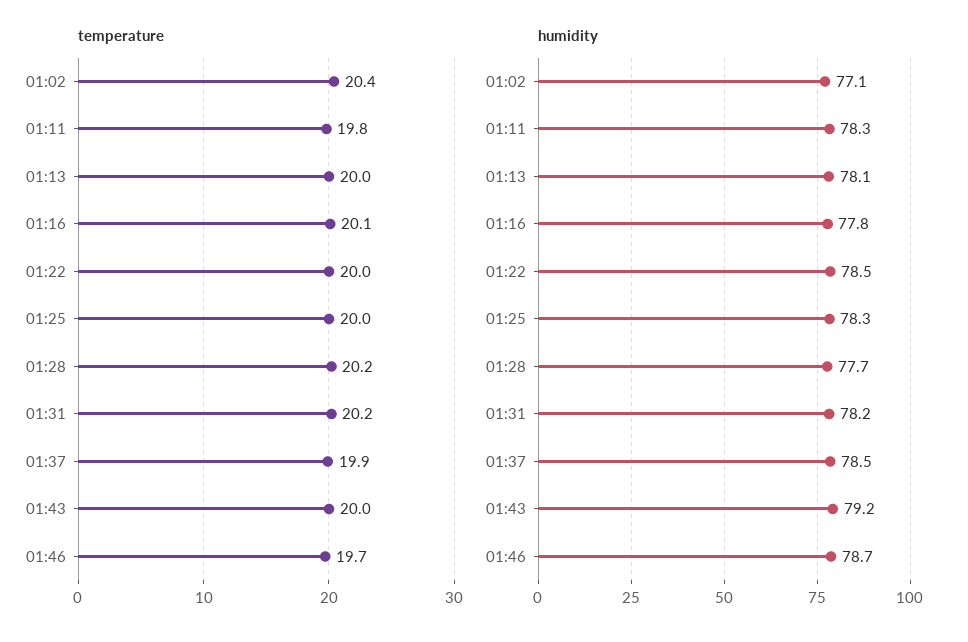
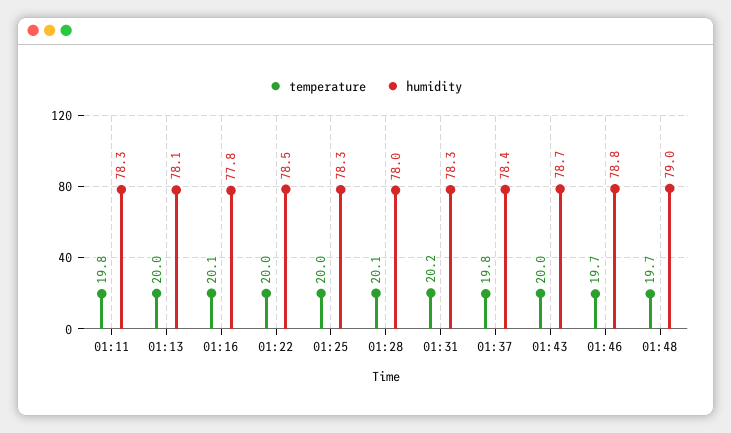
temperature, 01:02: 20.4 -> none
temperature, 01:28: 20.2 -> 20.1
temperature, 01:37: 19.9 -> 19.8
humidity, 01:02: 77.1 -> none
humidity, 01:28: 77.7 -> 78
humidity, 01:31: 78.2 -> 78.3
humidity, 01:37: 78.5 -> 78.4
humidity, 01:43: 79.2 -> 78.7
humidity, 01:46: 78.7 -> 78.8
temperature, 01:48: none -> 19.7
humidity, 01:48: none -> 79

